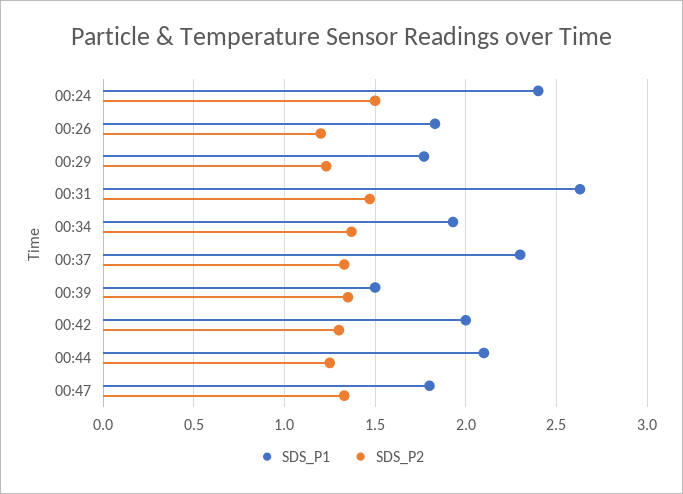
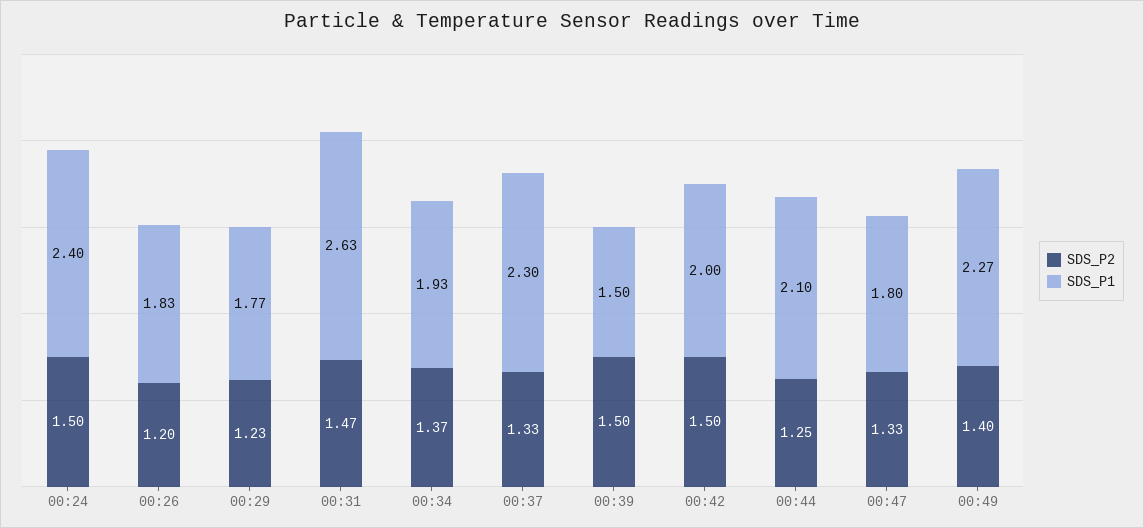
SDS_P2, 00:39: 1.35 -> 1.5
SDS_P2, 00:42: 1.3 -> 1.5
SDS_P2, 00:49: none -> 1.4
SDS_P1, 00:49: none -> 2.27

